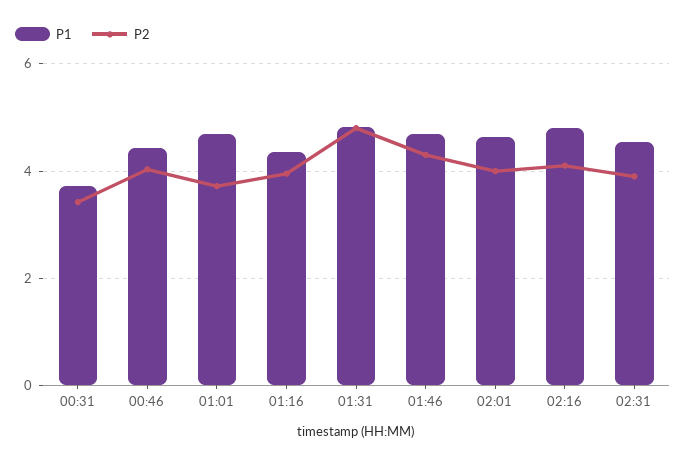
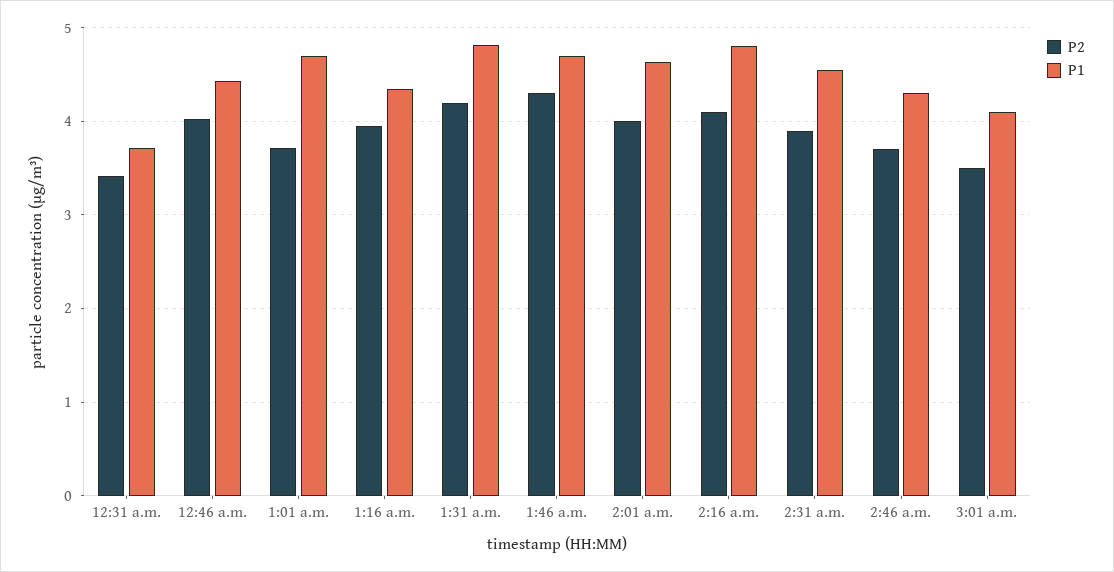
P2, 01:31: 4.8 -> 4.2
P2, 2:46 a.m.: none -> 3.7
P1, 2:46 a.m.: none -> 4.3
P2, 3:01 a.m.: none -> 3.5
P1, 3:01 a.m.: none -> 4.1

